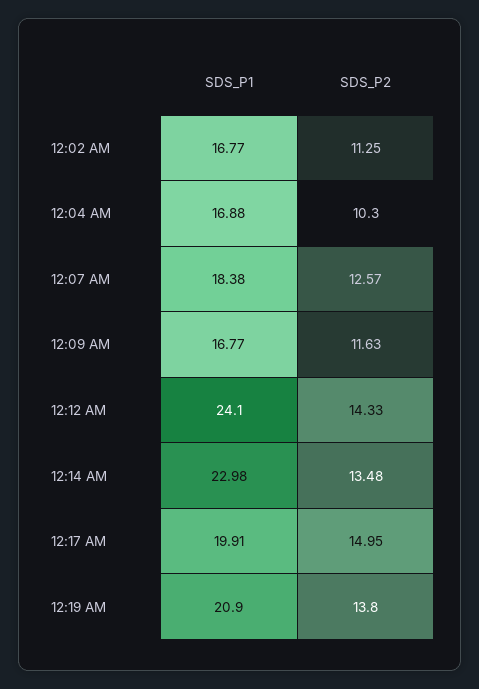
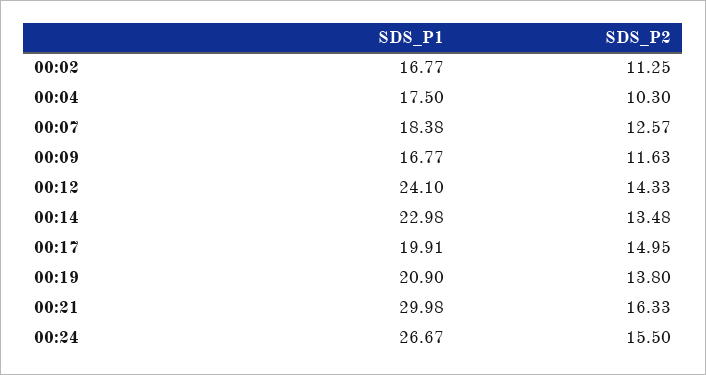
SDS_P1, 12:04 AM: 16.88 -> 17.5
SDS_P1, 00:21: none -> 29.98
SDS_P2, 00:21: none -> 16.33
SDS_P1, 00:24: none -> 26.67
SDS_P2, 00:24: none -> 15.5

